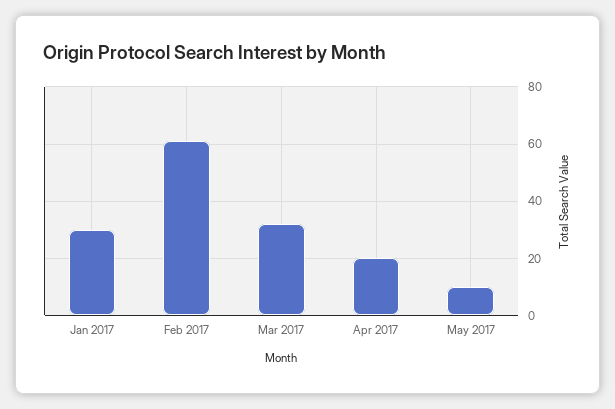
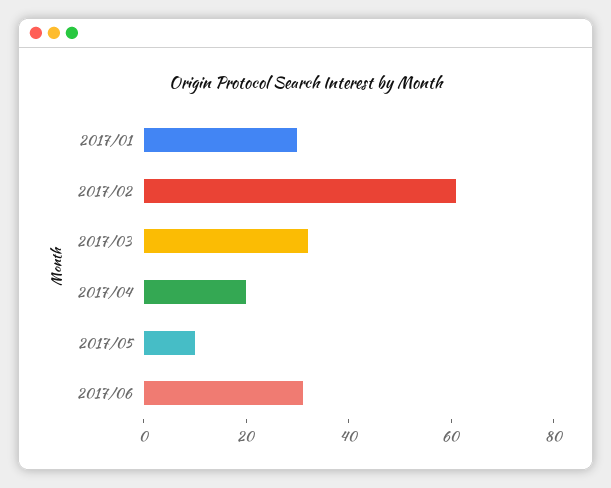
2017/06: none -> 30

